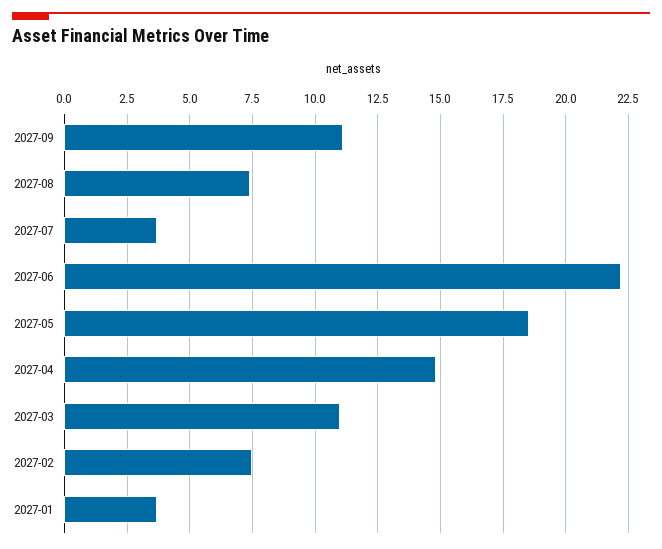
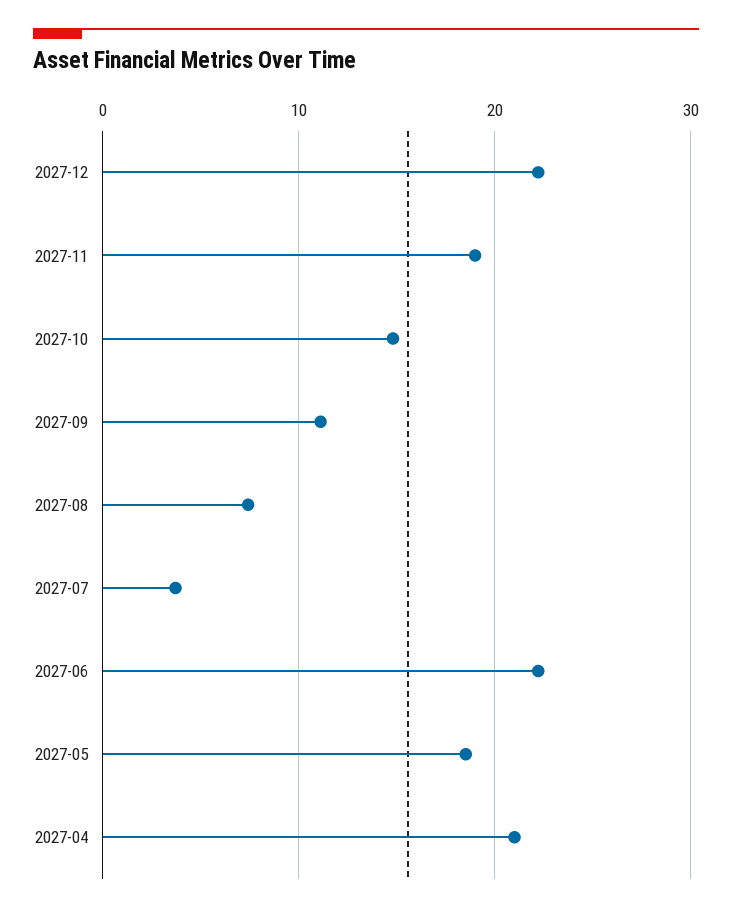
2027-04: 14.75 -> 21
2027-03: 11 -> none
2027-02: 7.5 -> none
2027-01: 3.75 -> none
2027-12: none -> 22
2027-11: none -> 19
2027-10: none -> 15

